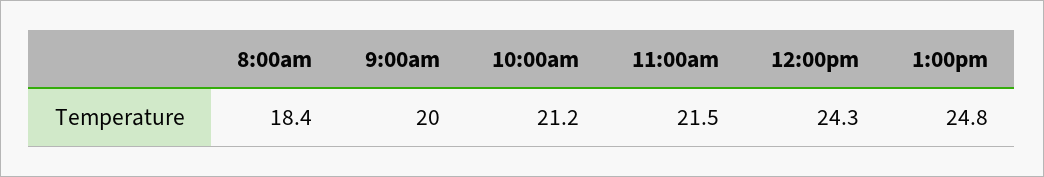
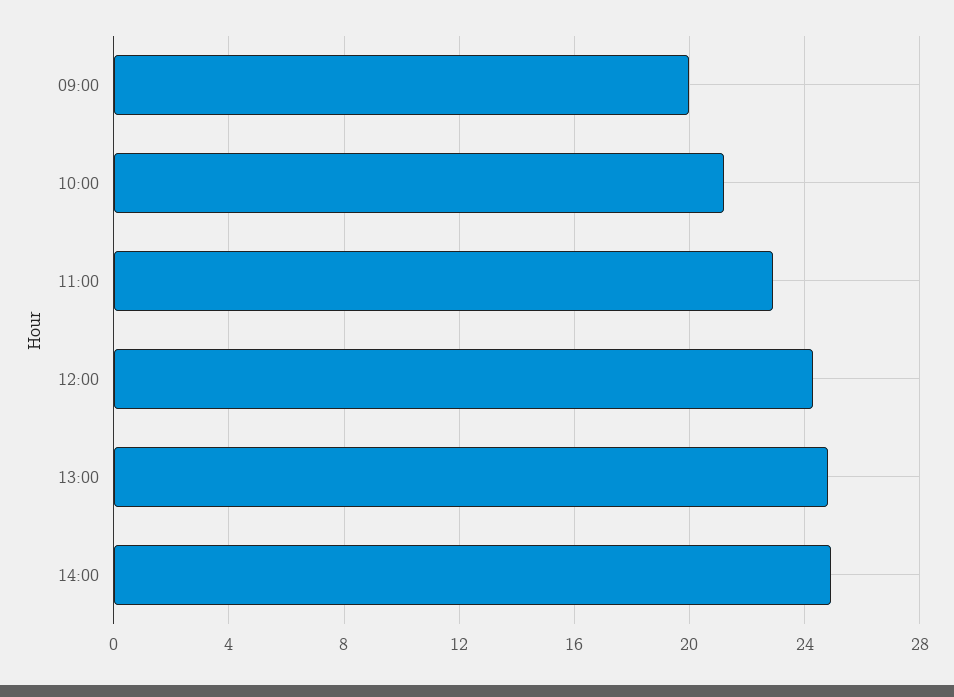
8:00am: 18.4 -> none
11:00am: 21.5 -> 23
14:00: none -> 25

